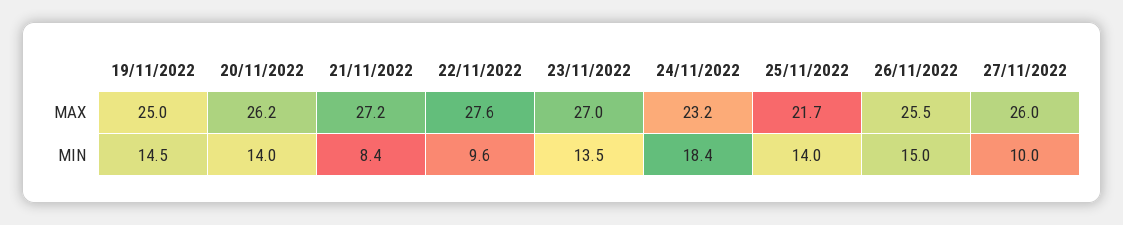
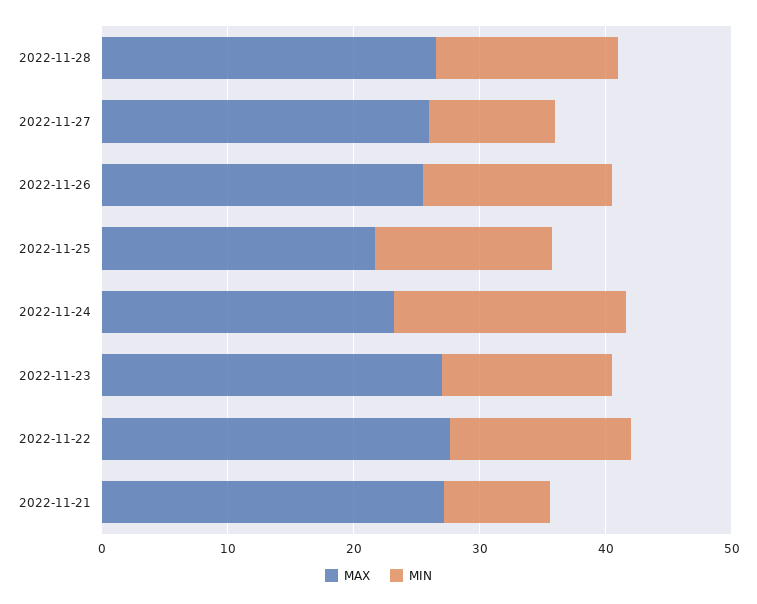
MAX, 19/11/2022: 25 -> none
MAX, 20/11/2022: 26.2 -> none
MIN, 19/11/2022: 14.5 -> none
MIN, 20/11/2022: 14 -> none
MIN, 22/11/2022: 9.6 -> 14
MAX, 2022-11-28: none -> 26
MIN, 2022-11-28: none -> 14

